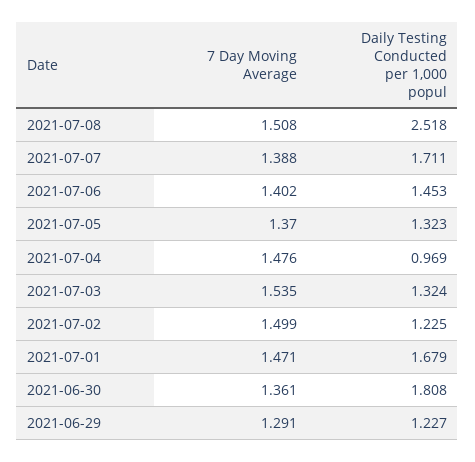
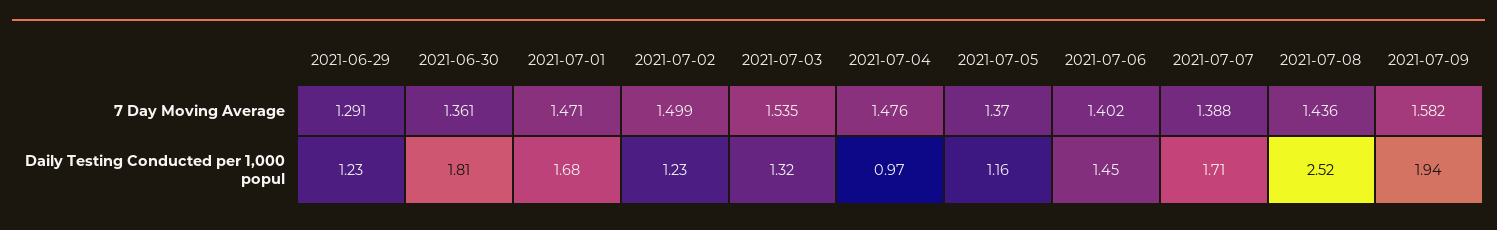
7 Day Moving Average, 2021-07-08: 1.508 -> 1.436
Daily Testing Conducted per 1,000 popul, 2021-07-05: 1.323 -> 1.16
7 Day Moving Average, 2021-07-09: none -> 1.582
Daily Testing Conducted per 1,000 popul, 2021-07-09: none -> 1.94

